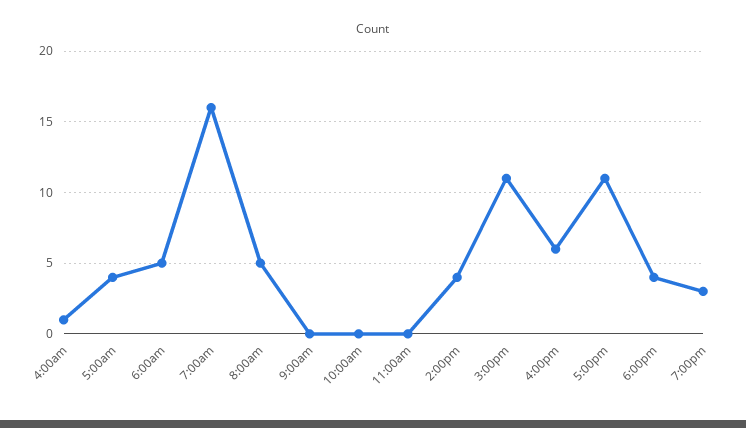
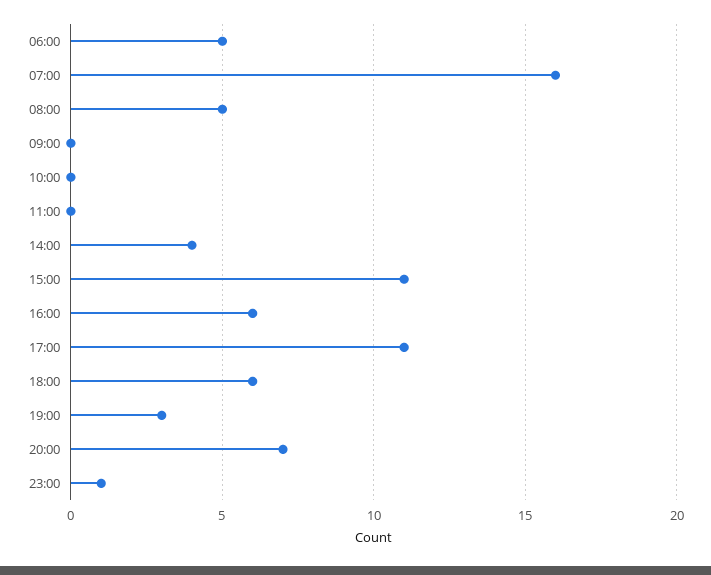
4:00am: 1 -> none
5:00am: 4 -> none
6:00pm: 4 -> 6
20:00: none -> 7
23:00: none -> 1

